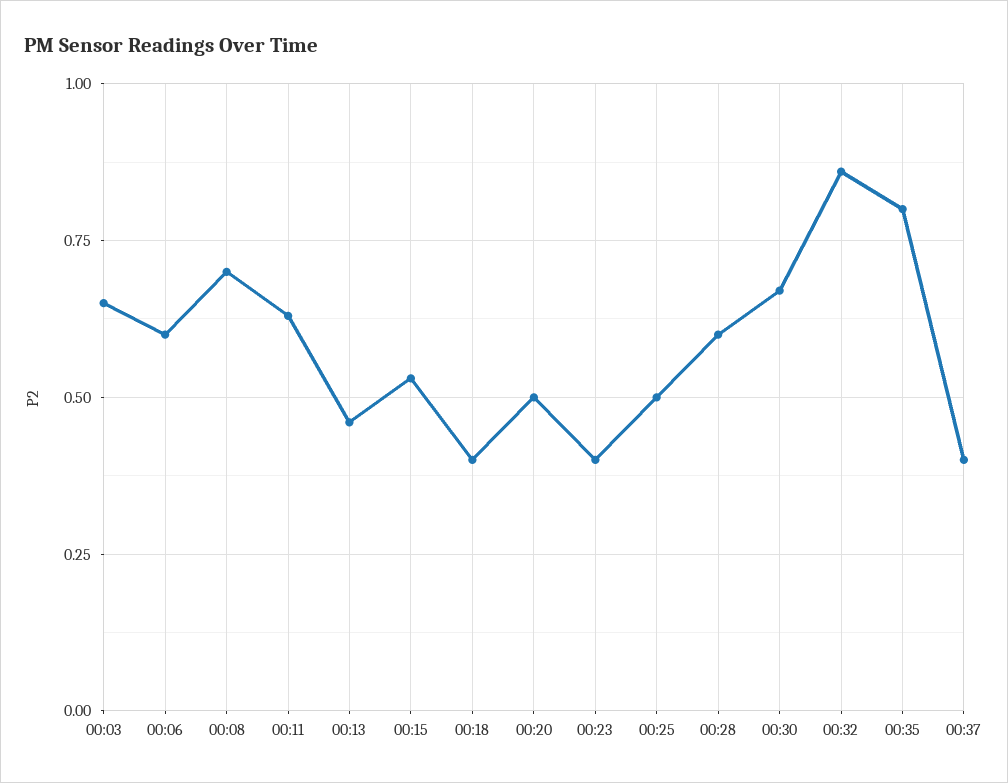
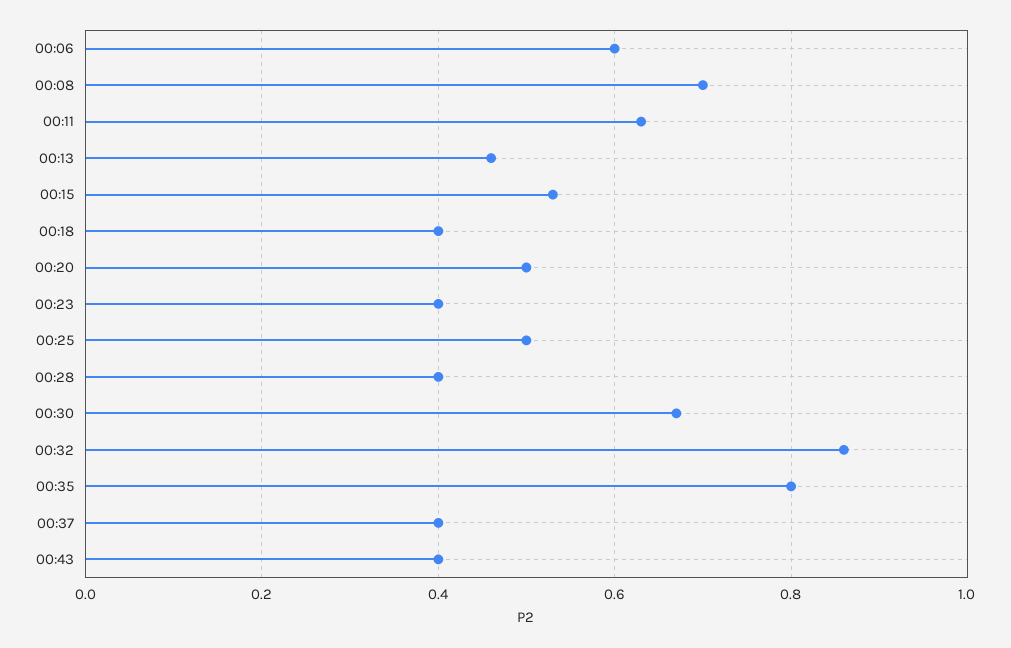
00:03: 0.65 -> none
00:28: 0.6 -> 0.4
00:43: none -> 0.4

